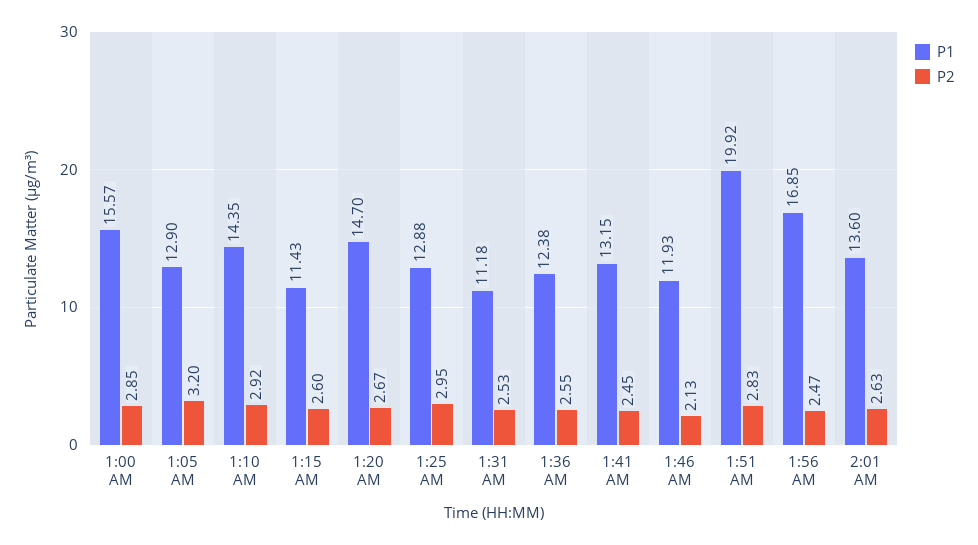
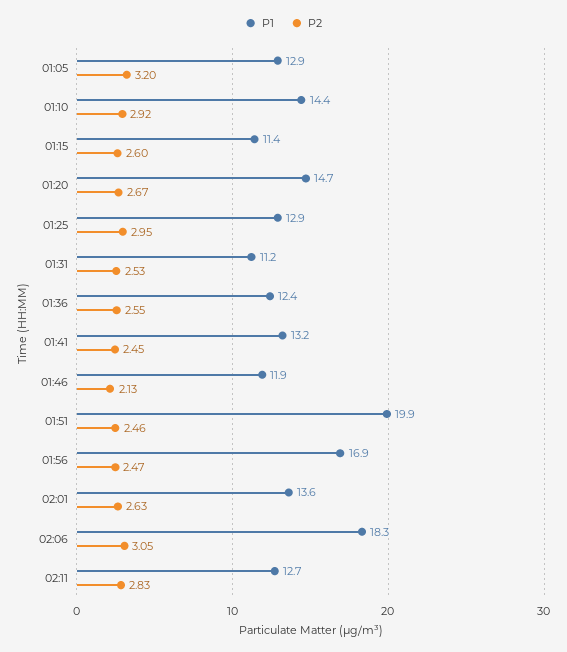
P1, 1:00 AM: 15.57 -> none
P2, 1:00 AM: 2.85 -> none
P2, 1:51 AM: 2.83 -> 2.46
P1, 02:06: none -> 18.3
P2, 02:06: none -> 3.05
P1, 02:11: none -> 12.7
P2, 02:11: none -> 2.83

